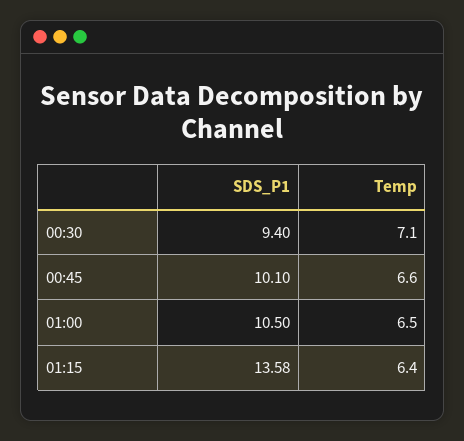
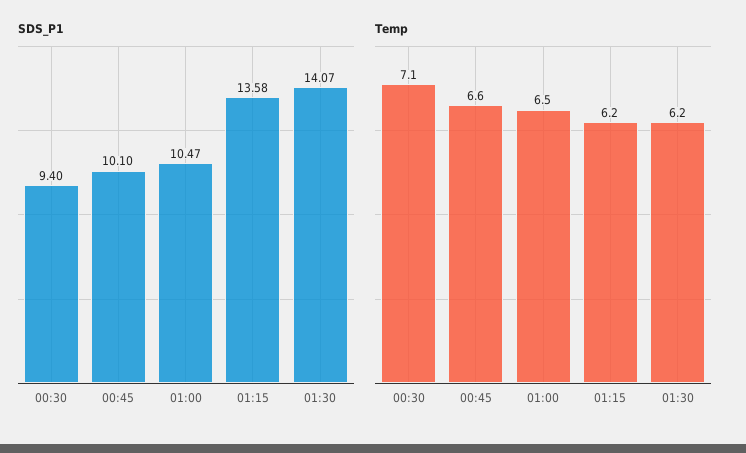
SDS_P1, 01:00: 10.5 -> 10.47
Temp, 01:15: 6.4 -> 6.2
SDS_P1, 01:30: none -> 14.07
Temp, 01:30: none -> 6.2

